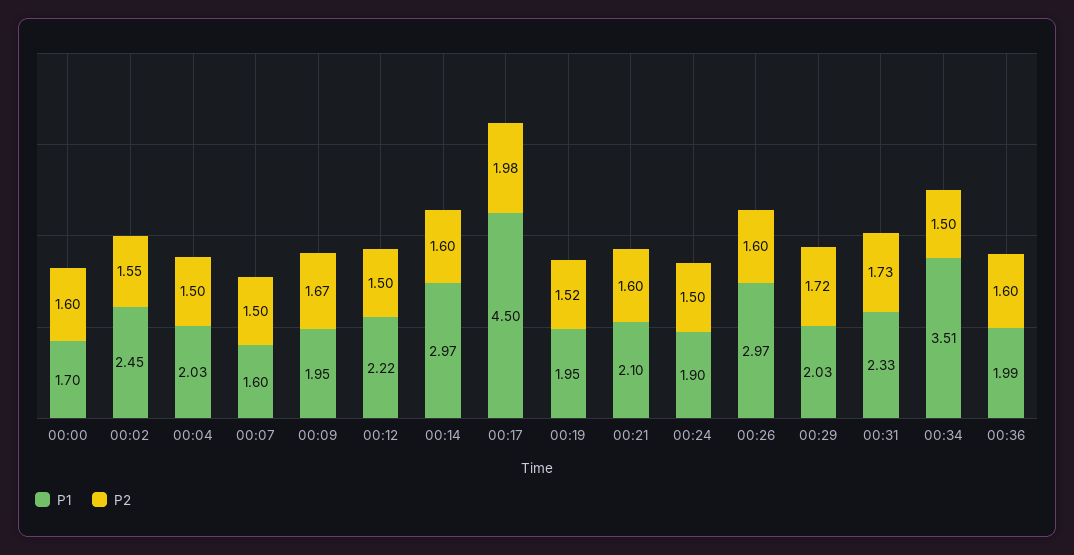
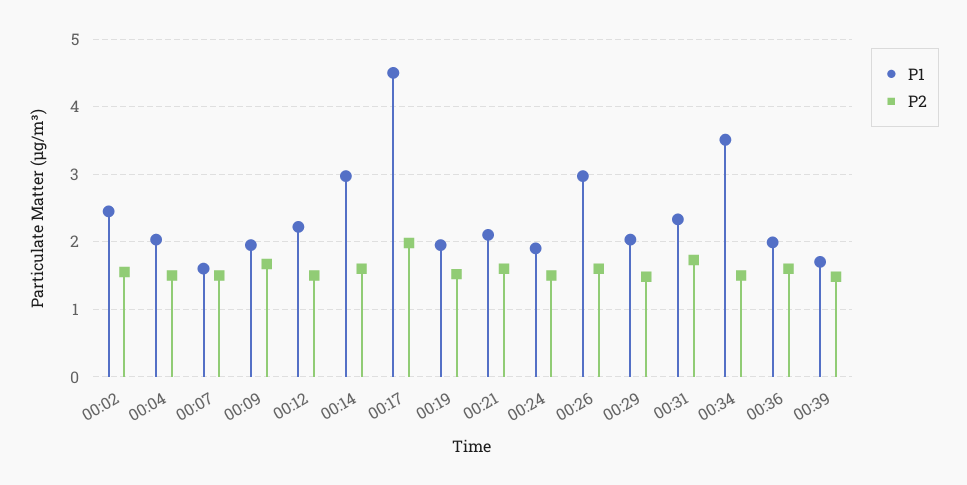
P1, 00:00: 1.7 -> none
P2, 00:00: 1.6 -> none
P2, 00:29: 1.72 -> 1.5
P1, 00:39: none -> 1.7
P2, 00:39: none -> 1.5

